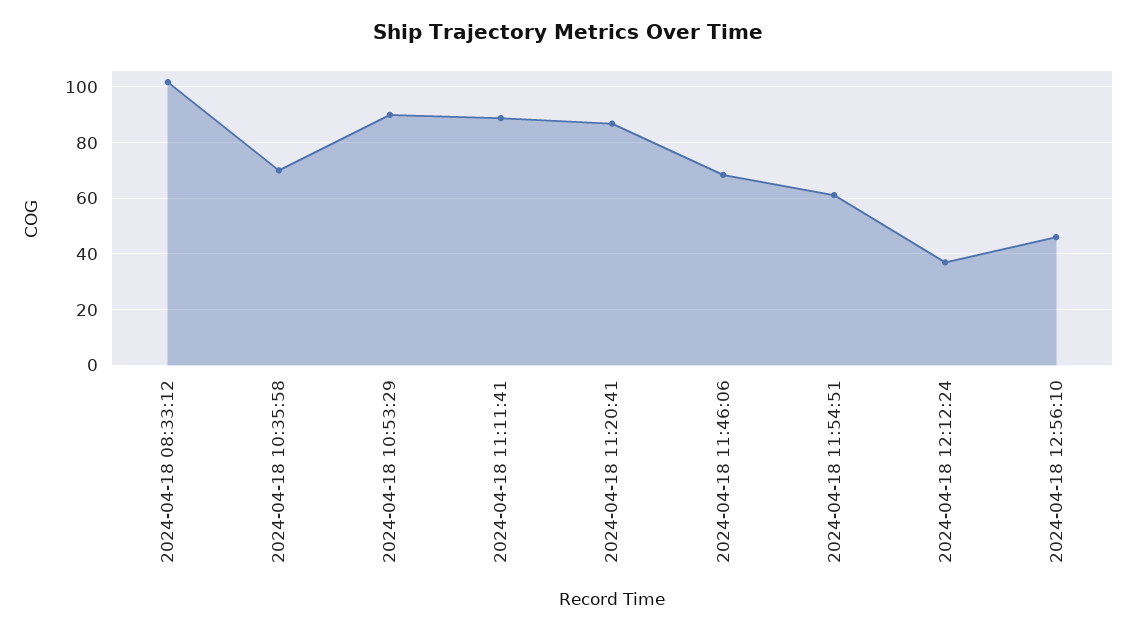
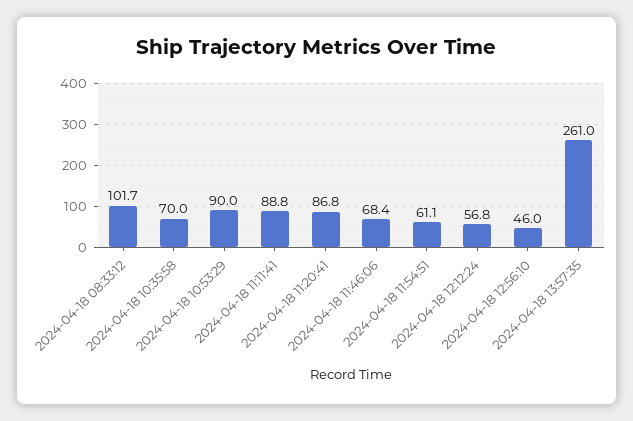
2024-04-18 12:12:24: 37.5 -> 56.8
2024-04-18 13:57:35: none -> 261

